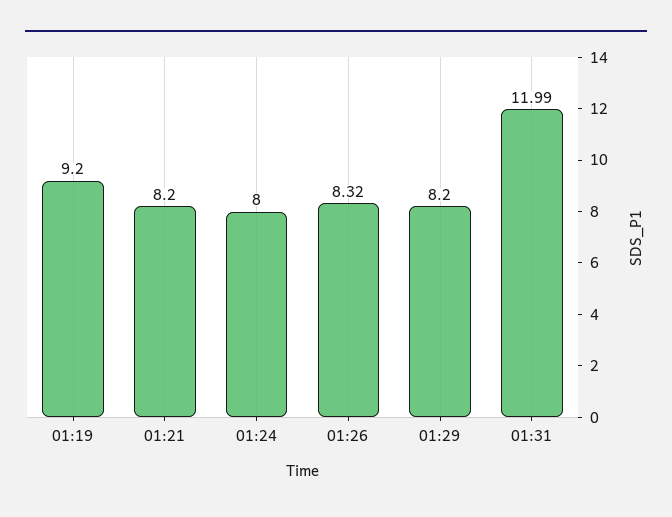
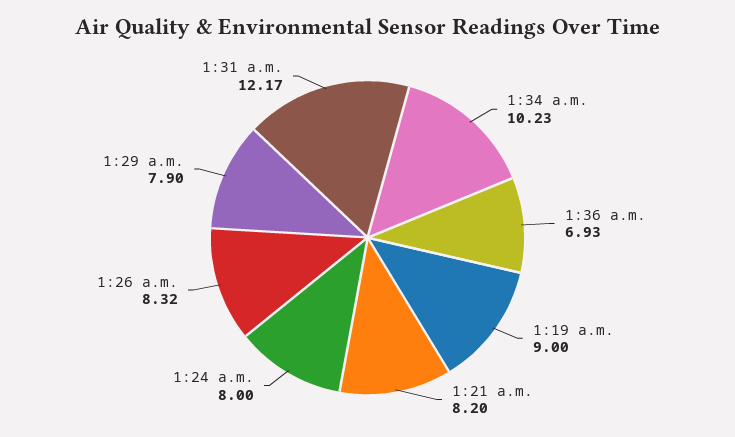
01:19: 9.2 -> 9
01:29: 8.2 -> 7.9
01:31: 11.99 -> 12.17
1:34 a.m.: none -> 10.23
1:36 a.m.: none -> 6.93

